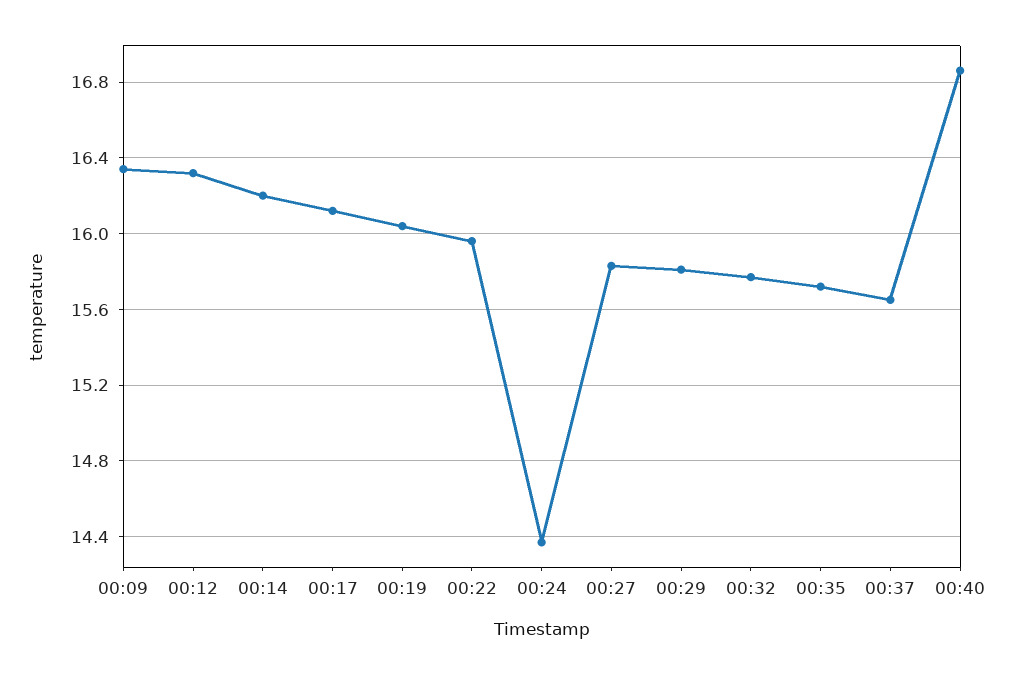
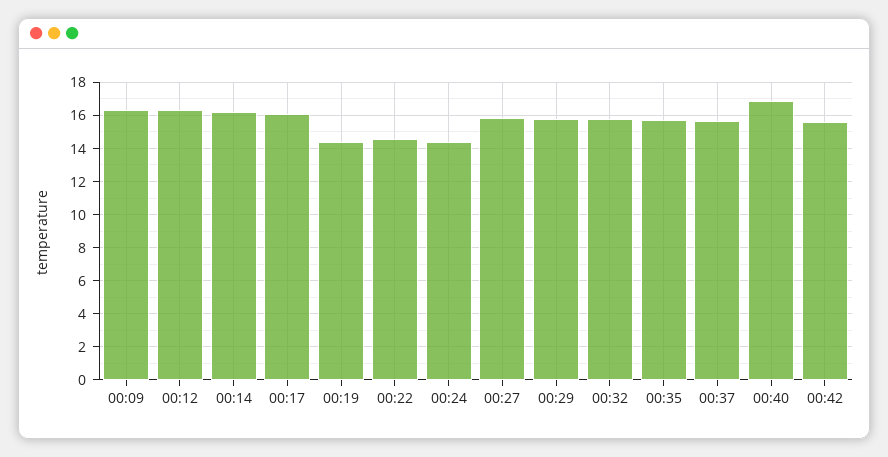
00:19: 16.05 -> 14.5
00:22: 15.95 -> 14.5
00:42: none -> 15.5

